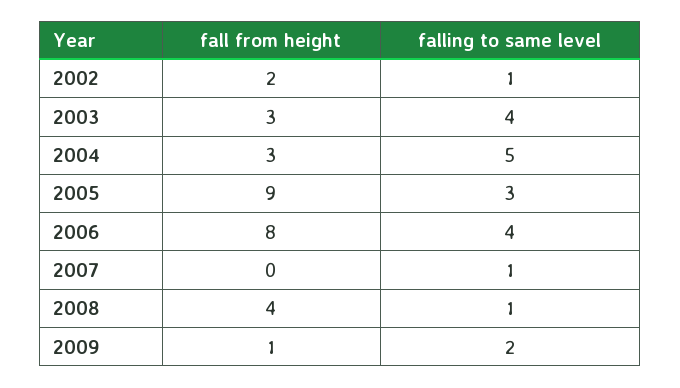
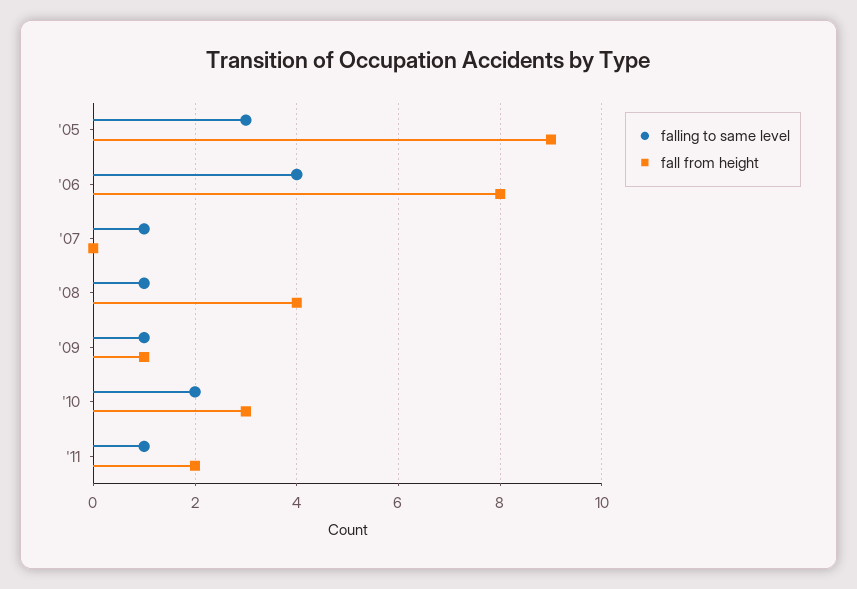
fall from height, 2002: 2 -> none
falling to same level, 2002: 1 -> none
fall from height, 2003: 3 -> none
falling to same level, 2003: 4 -> none
fall from height, 2004: 3 -> none
falling to same level, 2004: 5 -> none
falling to same level, 2009: 2 -> 1
falling to same level, '10: none -> 2
fall from height, '10: none -> 3
falling to same level, '11: none -> 1
fall from height, '11: none -> 2

